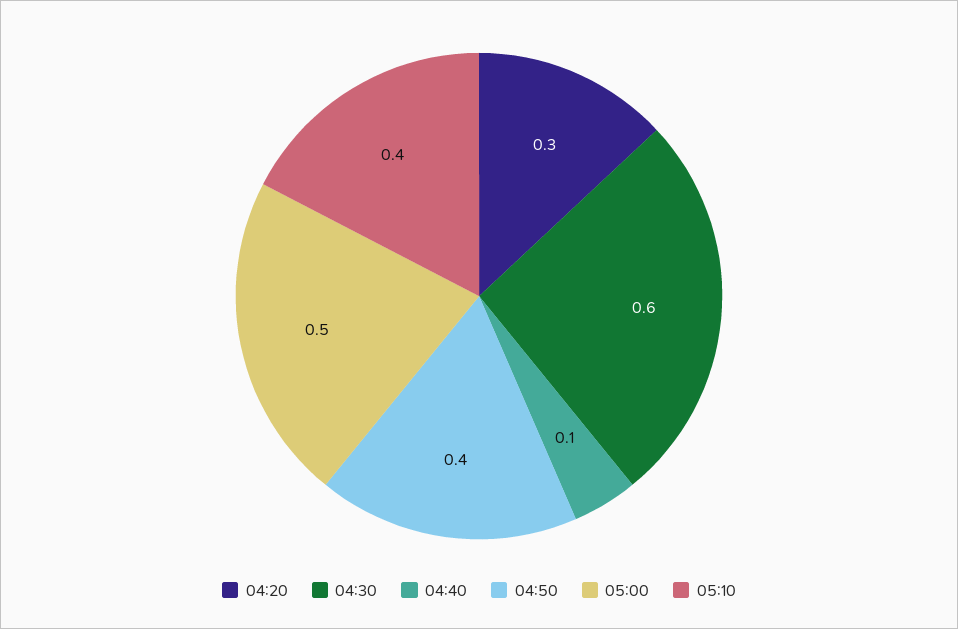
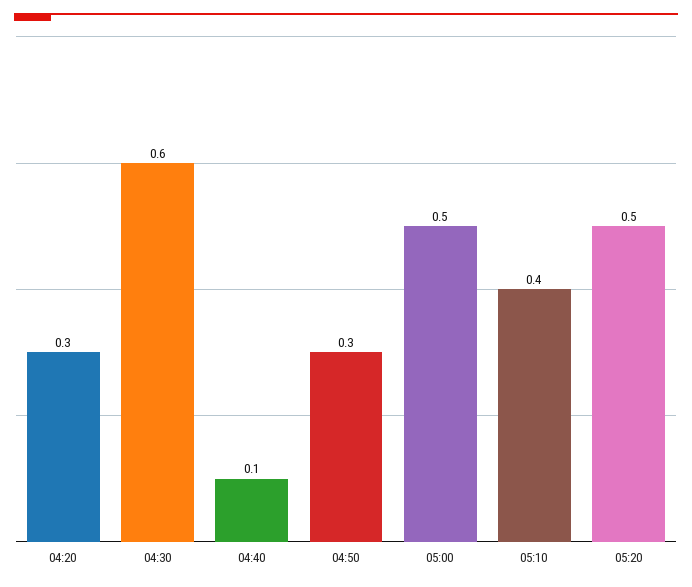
04:50: 0.4 -> 0.3
05:20: none -> 0.5

